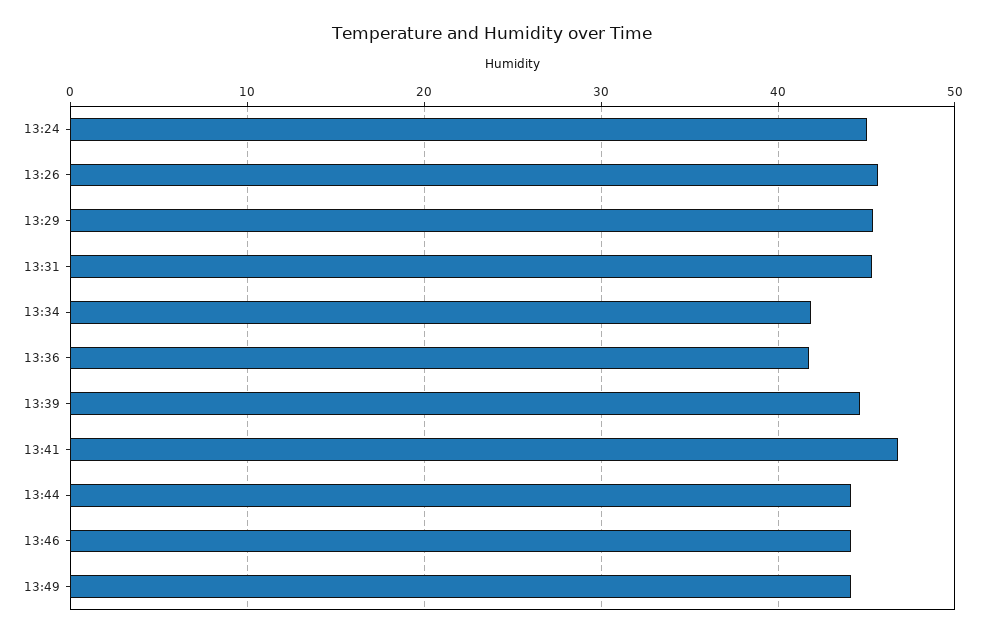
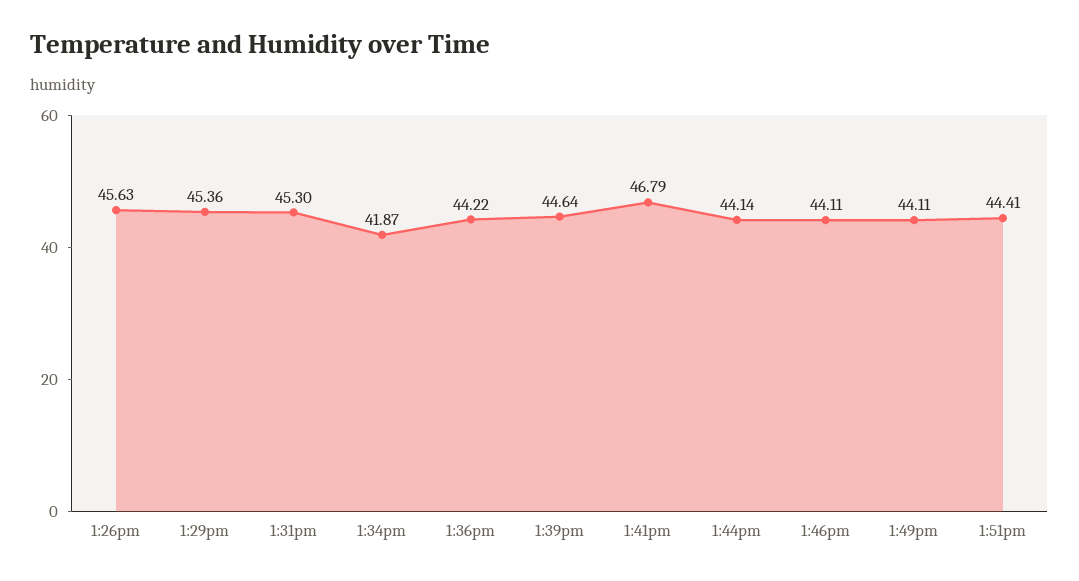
13:24: 45 -> none
13:36: 42 -> 44.22
1:51pm: none -> 44.41

